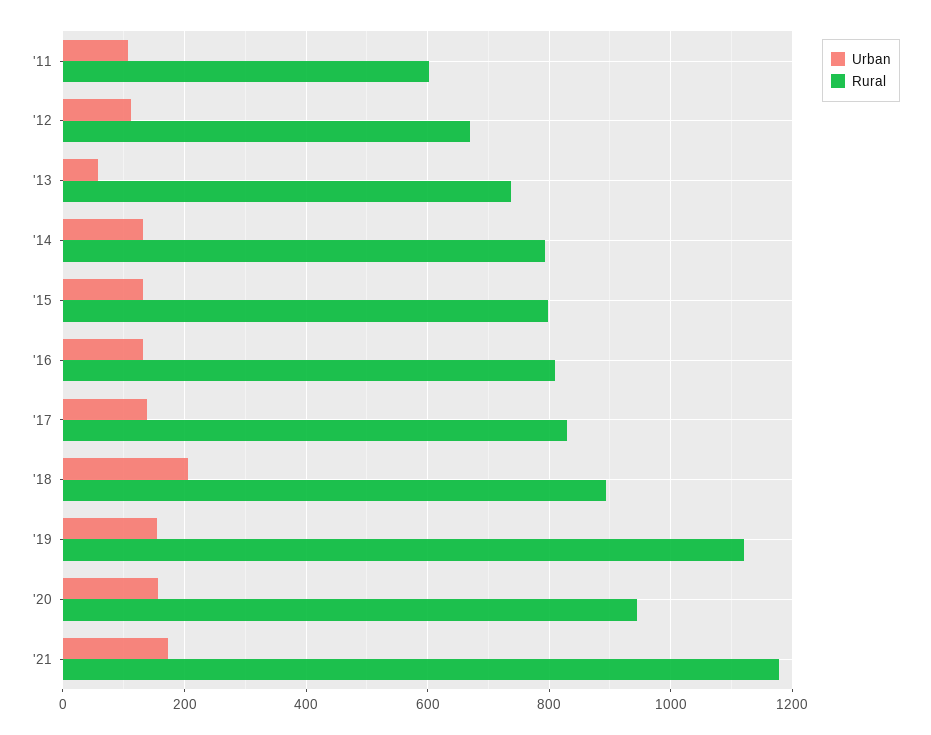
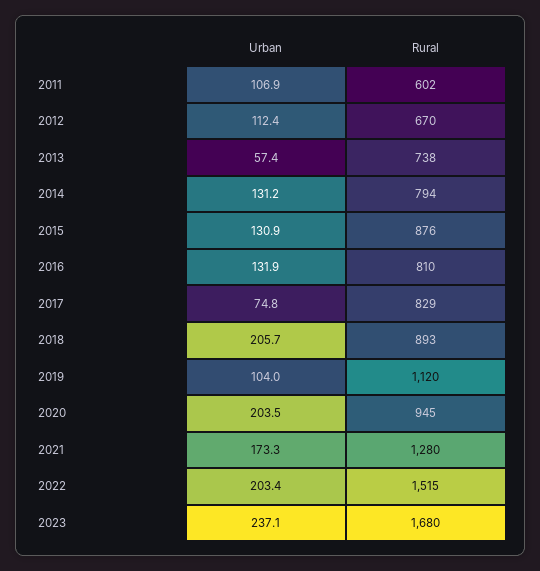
Rural, '15: 800 -> 876
Urban, '17: 140 -> 74.8
Urban, '19: 160 -> 104
Urban, '20: 160 -> 203.5
Rural, '21: 1180 -> 1280
Urban, 2022: none -> 203.4
Rural, 2022: none -> 1515
Urban, 2023: none -> 237.1
Rural, 2023: none -> 1680

